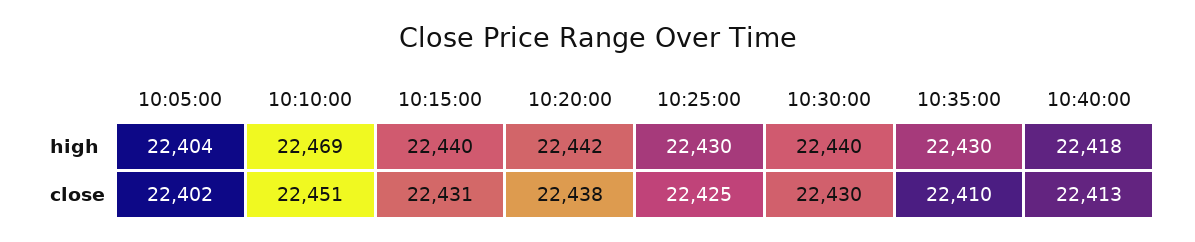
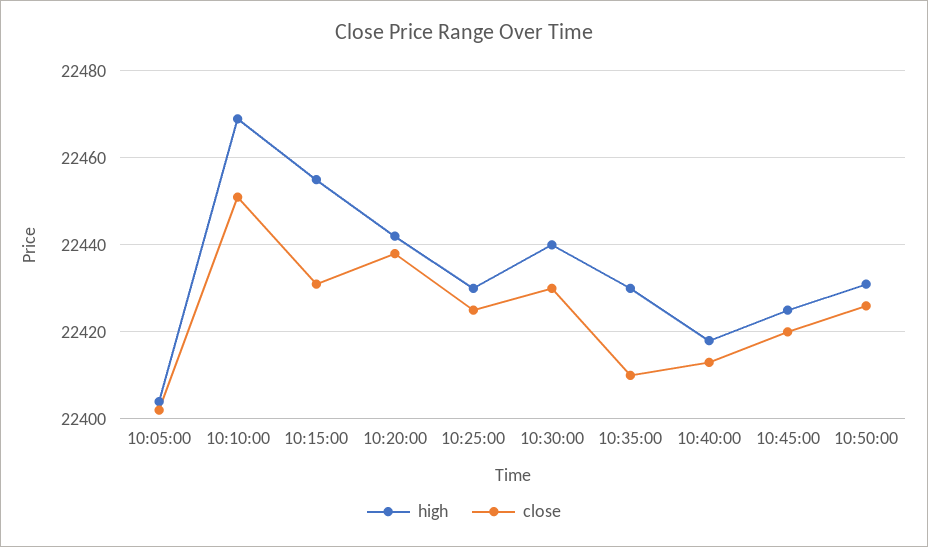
high, 10:15:00: 22440 -> 22455
high, 10:45:00: none -> 22425
close, 10:45:00: none -> 22420
high, 10:50:00: none -> 22430
close, 10:50:00: none -> 22425

